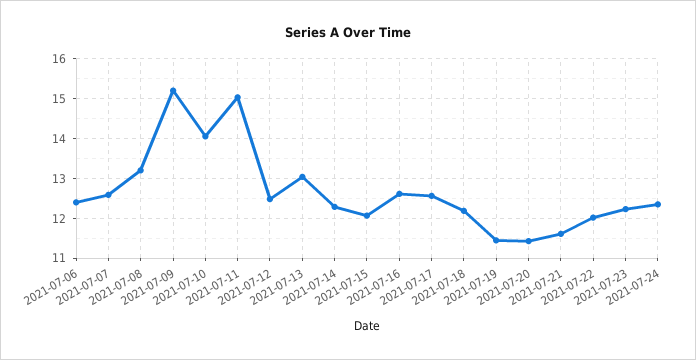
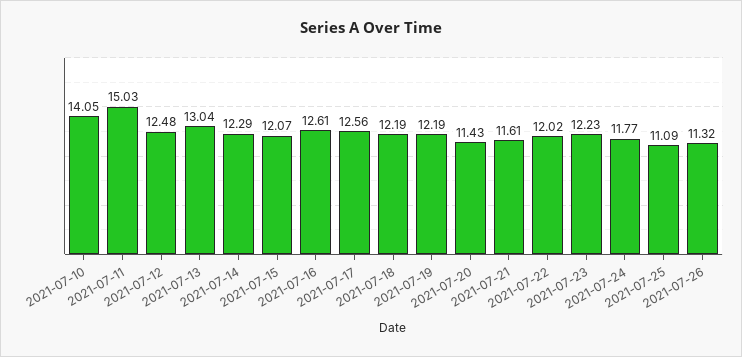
2021-07-06: 12.4 -> none
2021-07-07: 12.6 -> none
2021-07-08: 13.2 -> none
2021-07-09: 15.2 -> none
2021-07-19: 11.4 -> 12.19
2021-07-24: 12.4 -> 11.77
2021-07-25: none -> 11.09
2021-07-26: none -> 11.32

